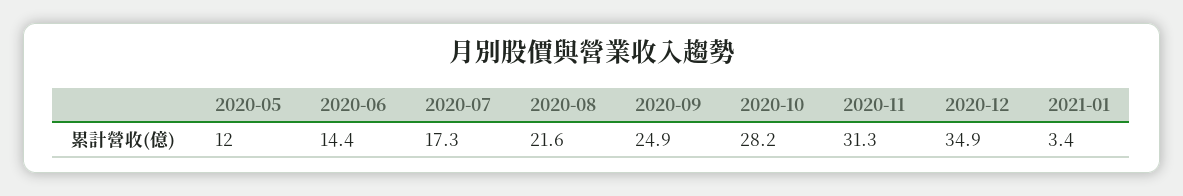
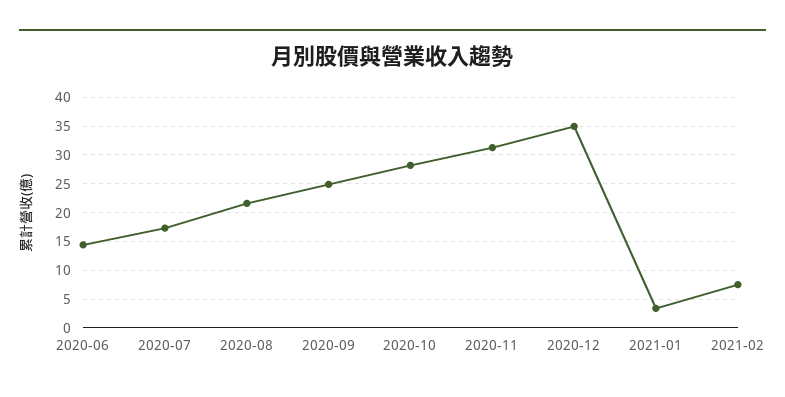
2020-05: 12 -> none
2021-02: none -> 7.5

